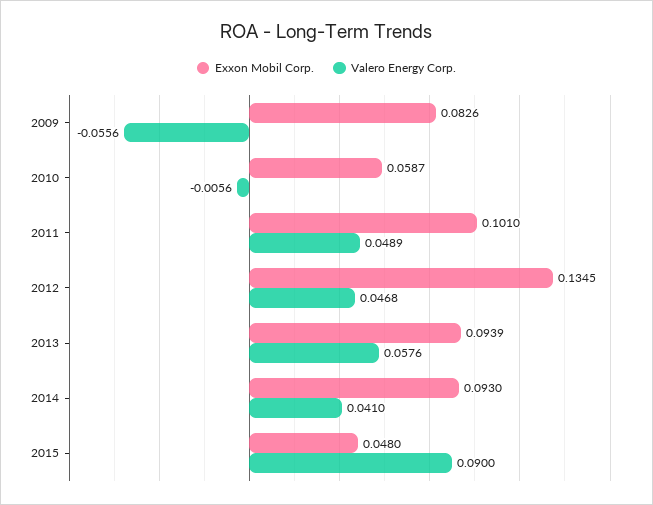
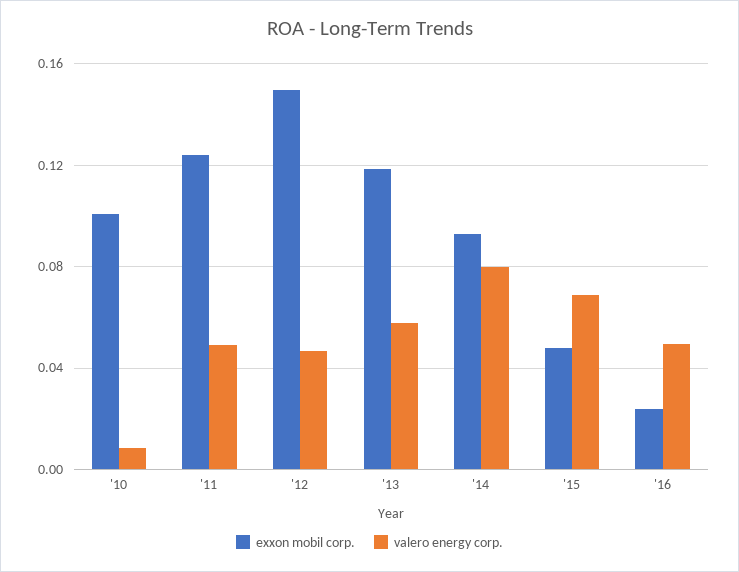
Exxon Mobil Corp., 2009: 0.0826 -> none
Valero Energy Corp., 2009: -0.0556 -> none
Exxon Mobil Corp., 2010: 0.0587 -> 0.1
Valero Energy Corp., 2010: -0.0056 -> 0.01
Exxon Mobil Corp., 2011: 0.101 -> 0.125
Exxon Mobil Corp., 2012: 0.1345 -> 0.15
Exxon Mobil Corp., 2013: 0.0939 -> 0.12
Valero Energy Corp., 2014: 0.041 -> 0.08
Valero Energy Corp., 2015: 0.09 -> 0.07
Exxon Mobil Corp., '16: none -> 0.025
Valero Energy Corp., '16: none -> 0.05

